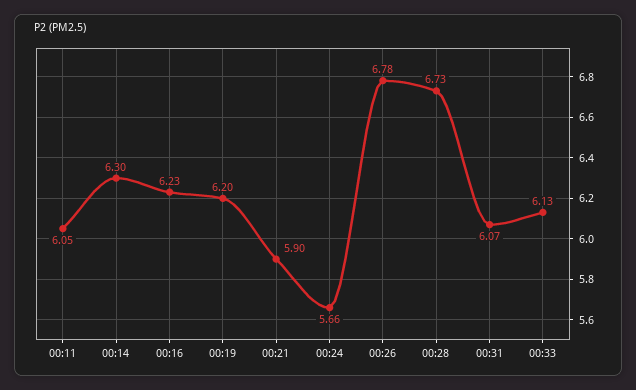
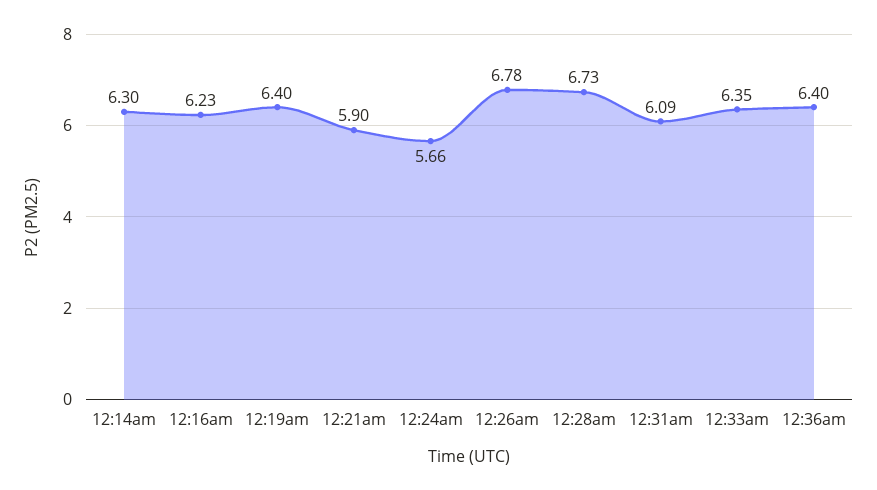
00:11: 6.05 -> none
00:19: 6.2 -> 6.4
00:31: 6.07 -> 6.09
00:33: 6.13 -> 6.35
12:36am: none -> 6.4

